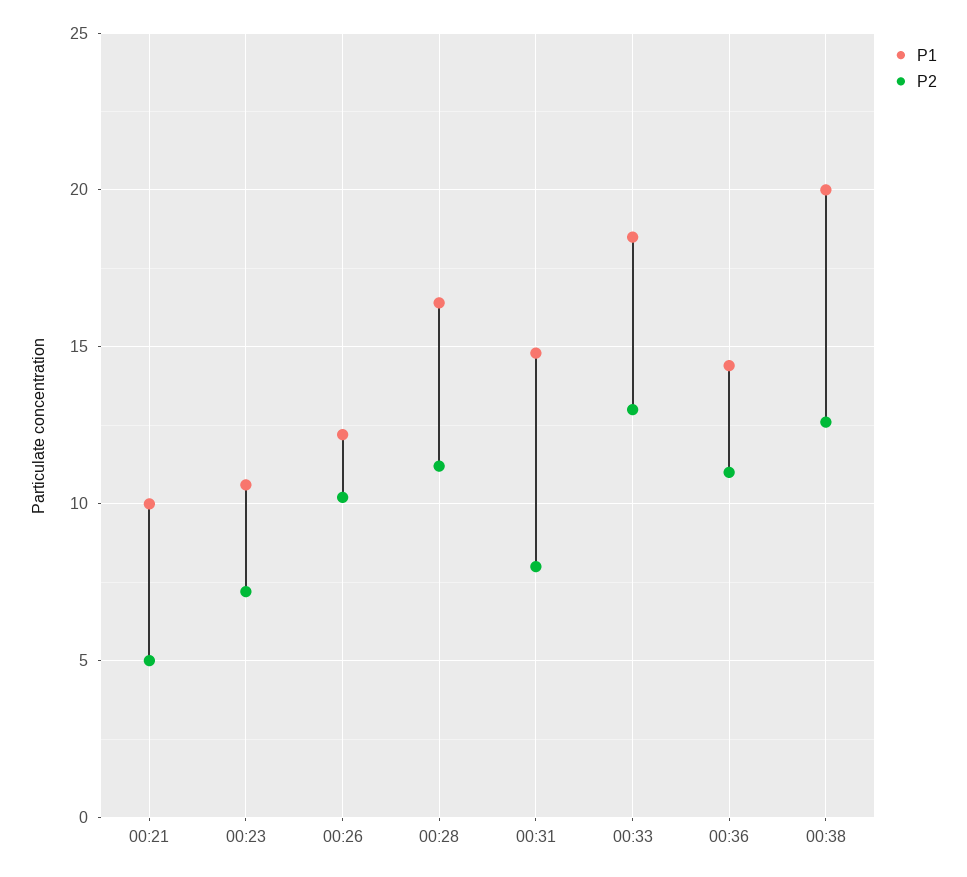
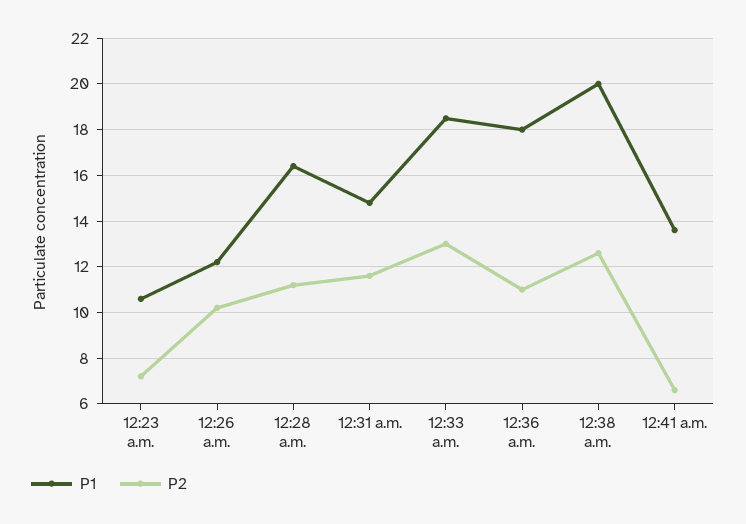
P1, 00:21: 10 -> none
P2, 00:21: 5 -> none
P2, 00:31: 8 -> 11.5
P1, 00:36: 14.5 -> 18
P1, 12:41 a.m.: none -> 13.5
P2, 12:41 a.m.: none -> 6.5

